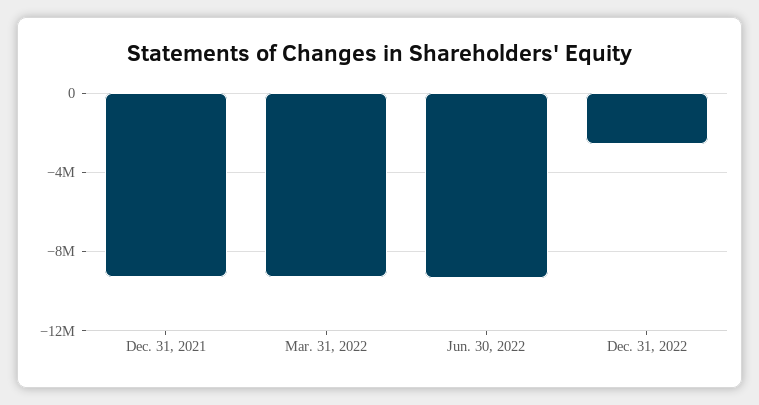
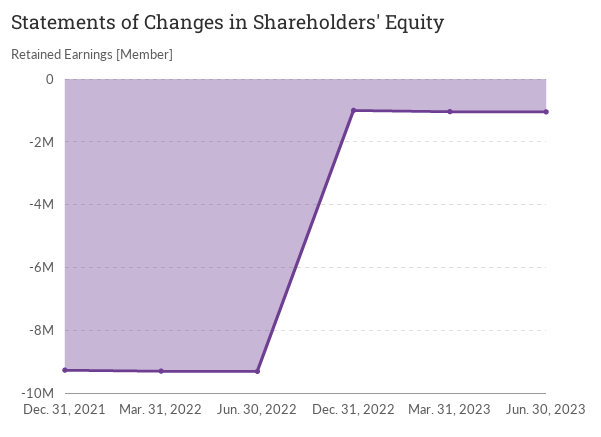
Dec. 31, 2022: -2500000 -> -1000000
Mar. 31, 2023: none -> -1000000
Jun. 30, 2023: none -> -1000000

